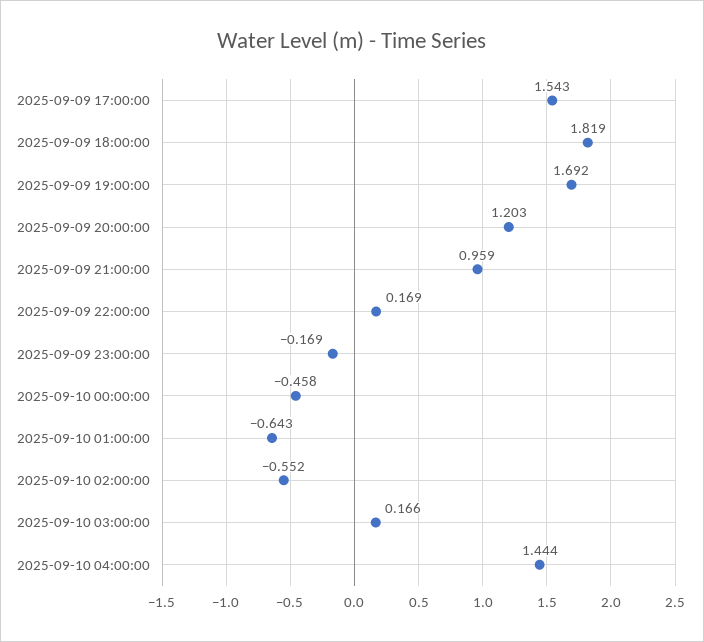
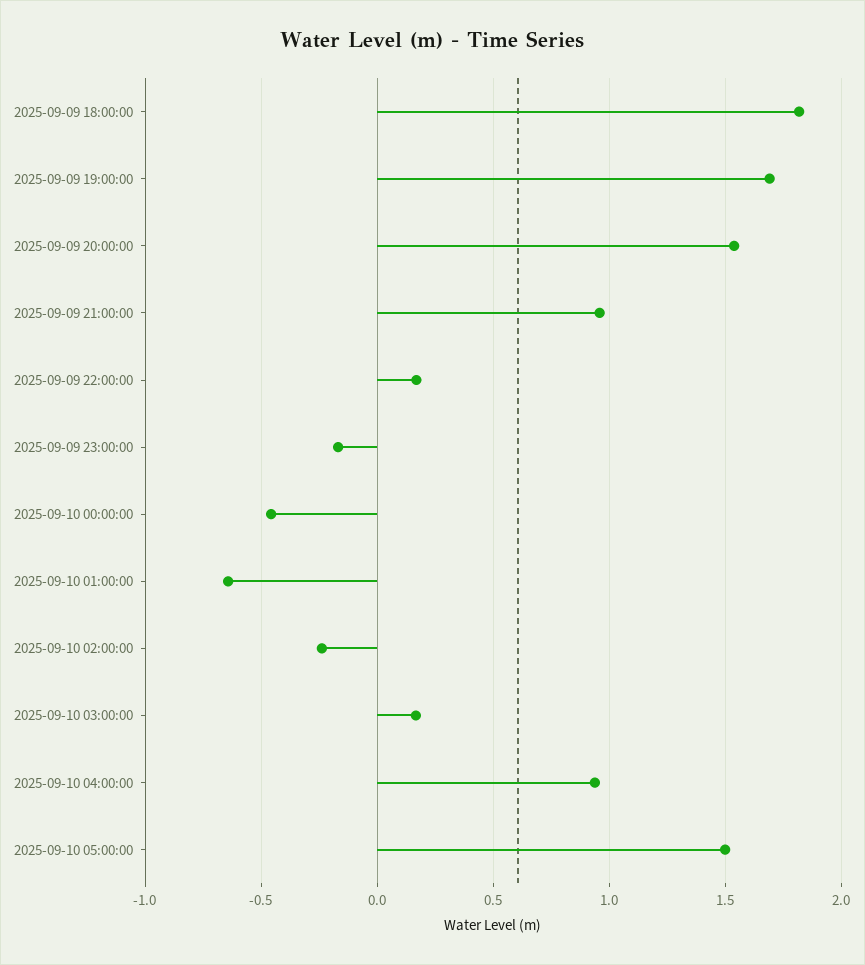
2025-09-09 17:00:00: 1.543 -> none
2025-09-09 20:00:00: 1.203 -> 1.55
2025-09-10 02:00:00: -0.552 -> -0.25
2025-09-10 04:00:00: 1.444 -> 0.95
2025-09-10 05:00:00: none -> 1.5

